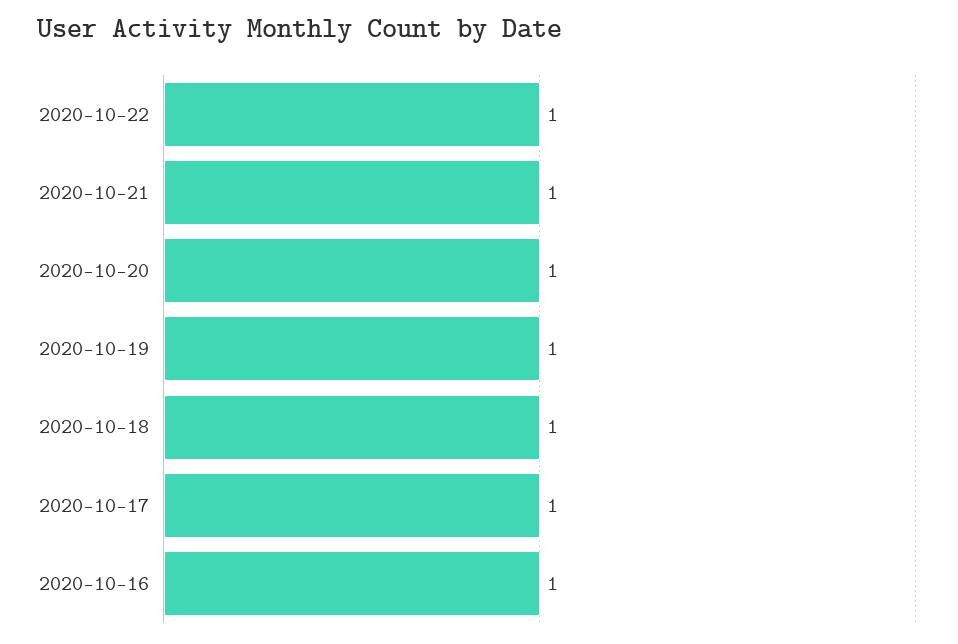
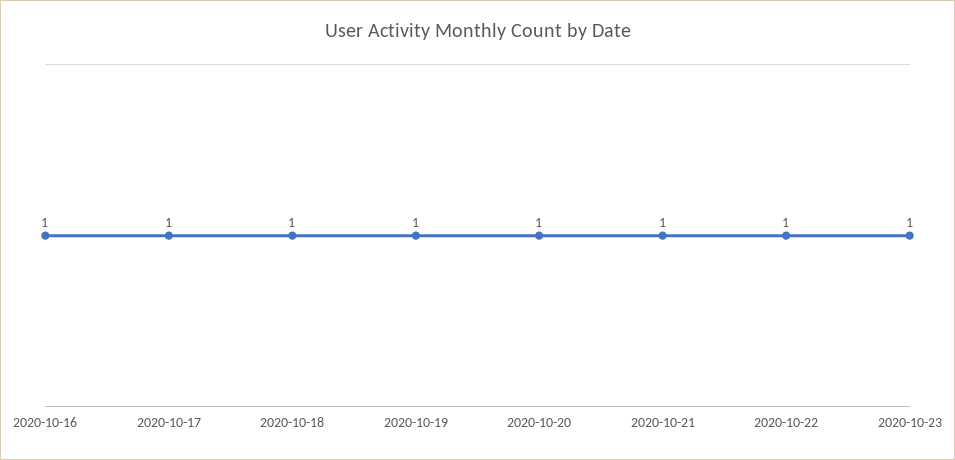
2020-10-23: none -> 1

